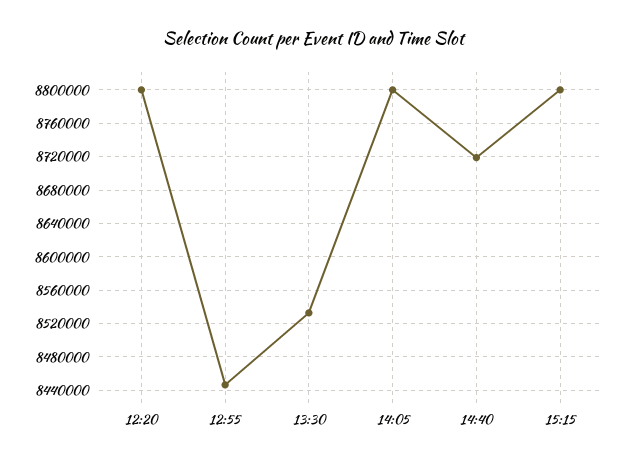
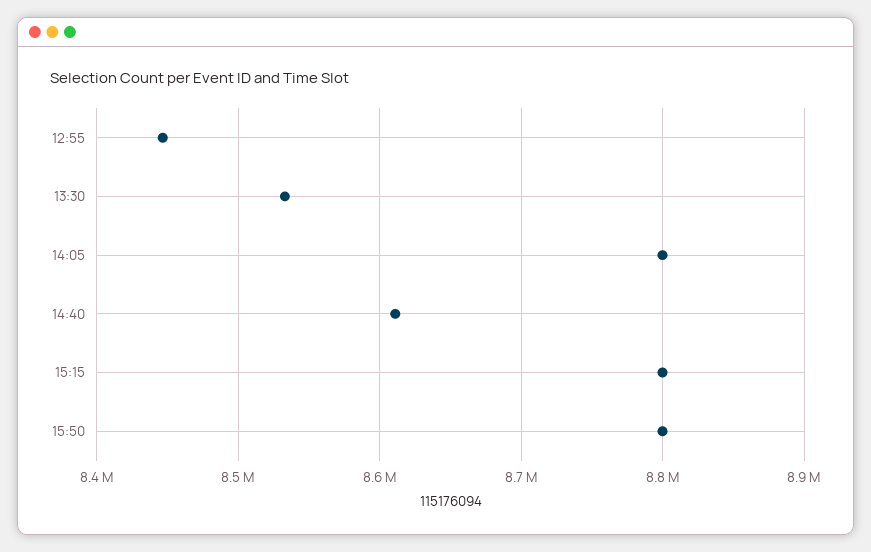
12:20: 8800000 -> none
14:40: 8720000 -> 8610000
15:50: none -> 8800000

